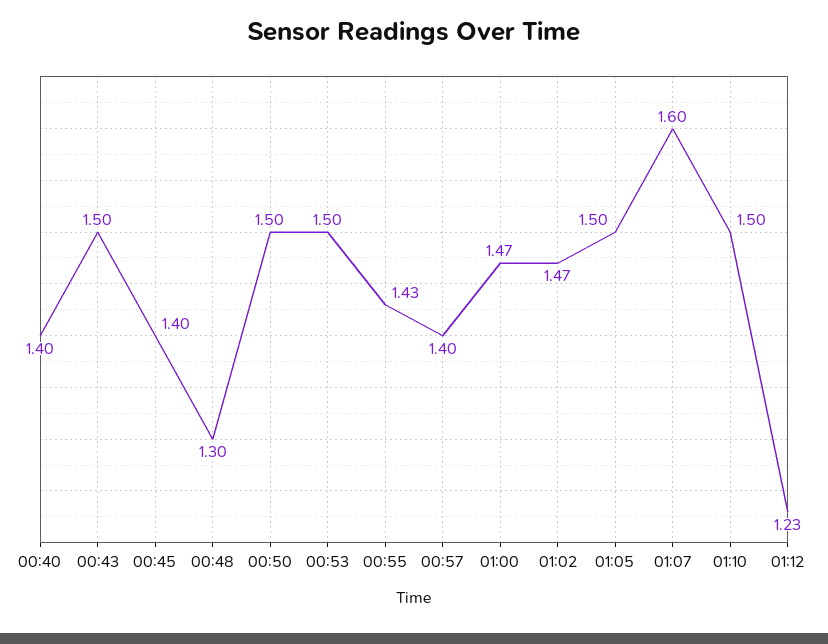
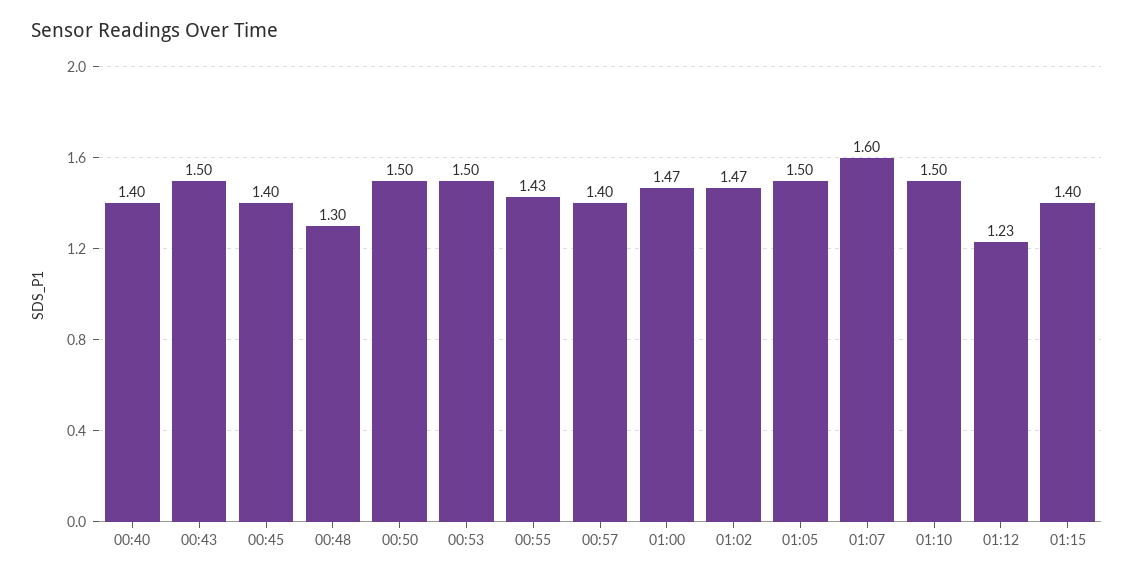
01:15: none -> 1.4

